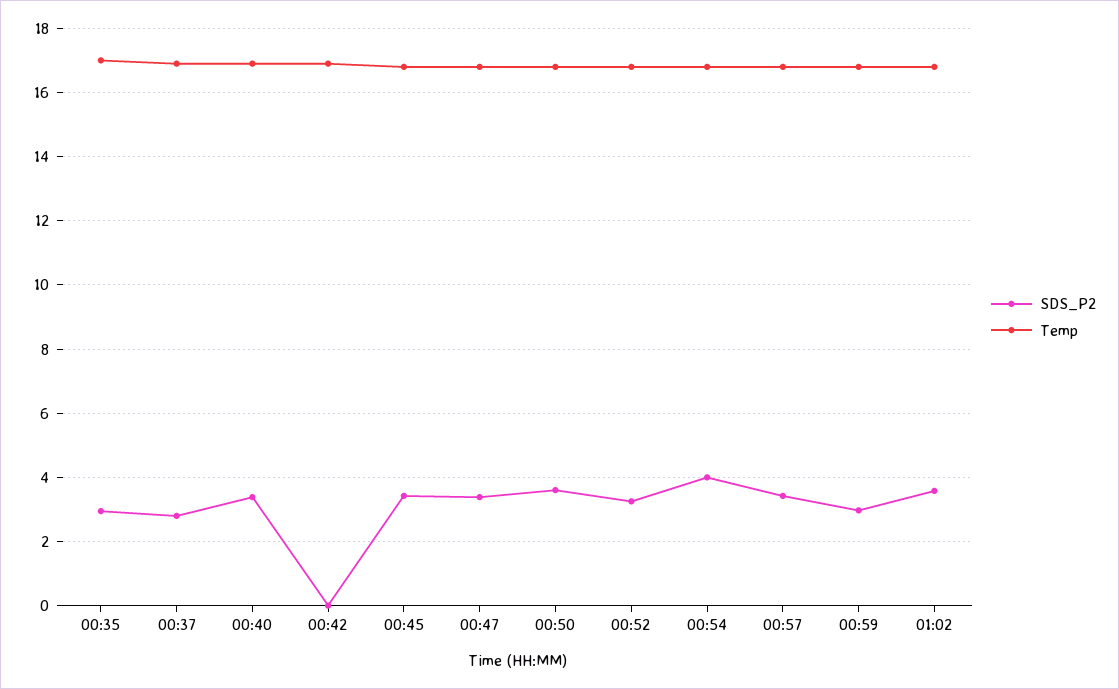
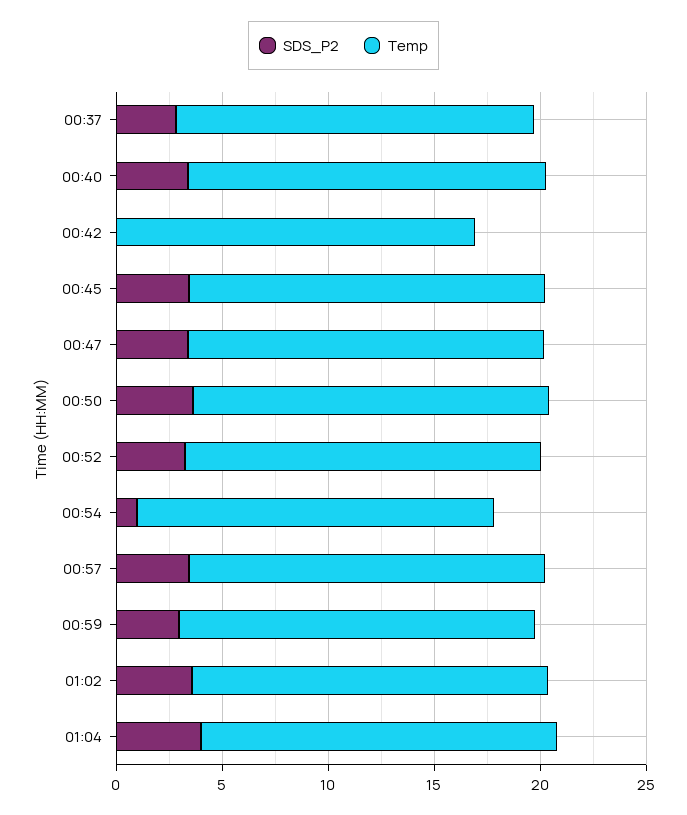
SDS_P2, 00:35: 3 -> none
Temp, 00:35: 17 -> none
SDS_P2, 00:54: 4 -> 1
SDS_P2, 01:04: none -> 4
Temp, 01:04: none -> 17

